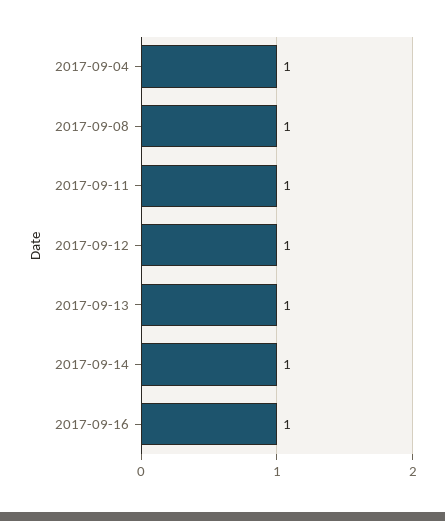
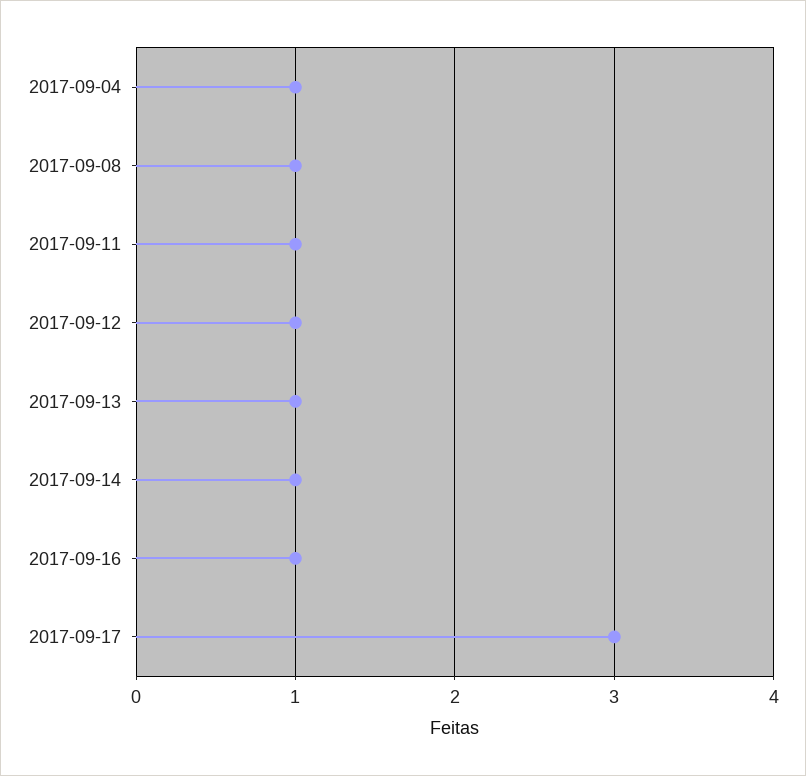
2017-09-17: none -> 3

